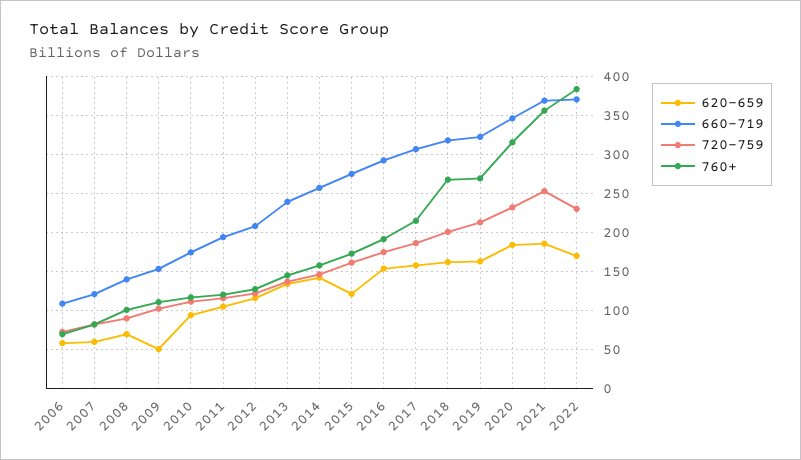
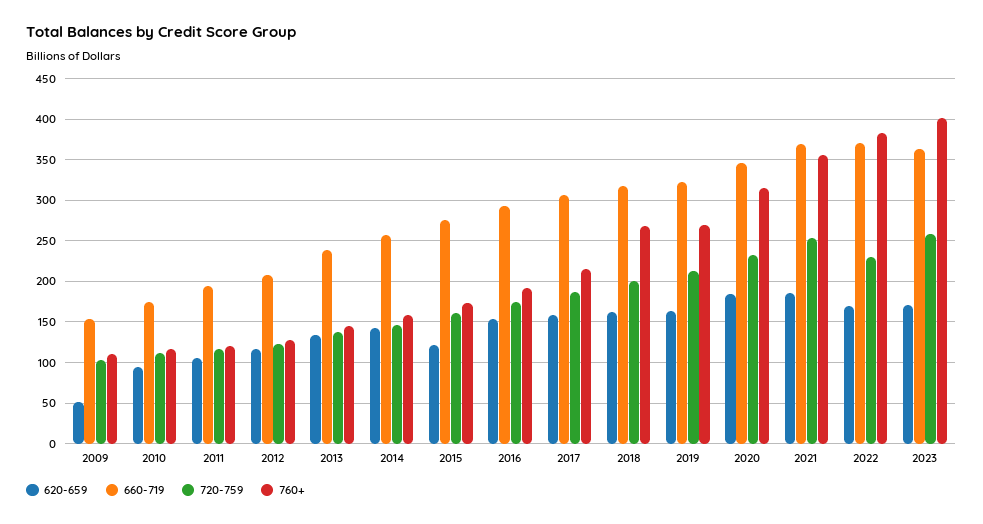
620-659, 2006: 60 -> none
660-719, 2006: 110 -> none
720-759, 2006: 70 -> none
760+, 2006: 70 -> none
620-659, 2007: 60 -> none
660-719, 2007: 120 -> none
720-759, 2007: 80 -> none
760+, 2007: 80 -> none
620-659, 2008: 70 -> none
660-719, 2008: 140 -> none
720-759, 2008: 90 -> none
760+, 2008: 100 -> none
620-659, 2023: none -> 170
660-719, 2023: none -> 360
720-759, 2023: none -> 260
760+, 2023: none -> 400

